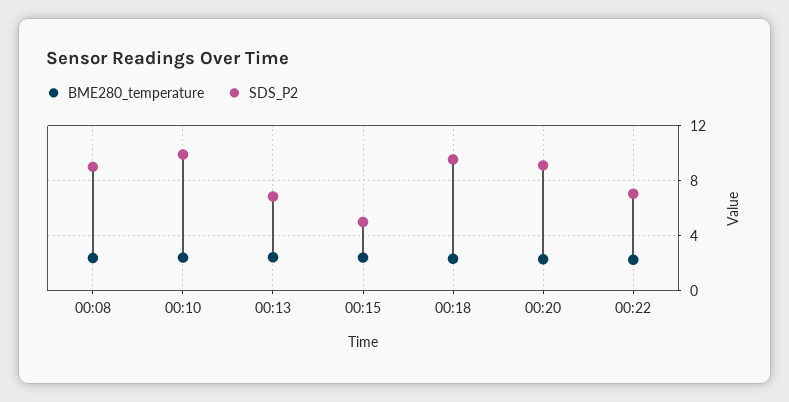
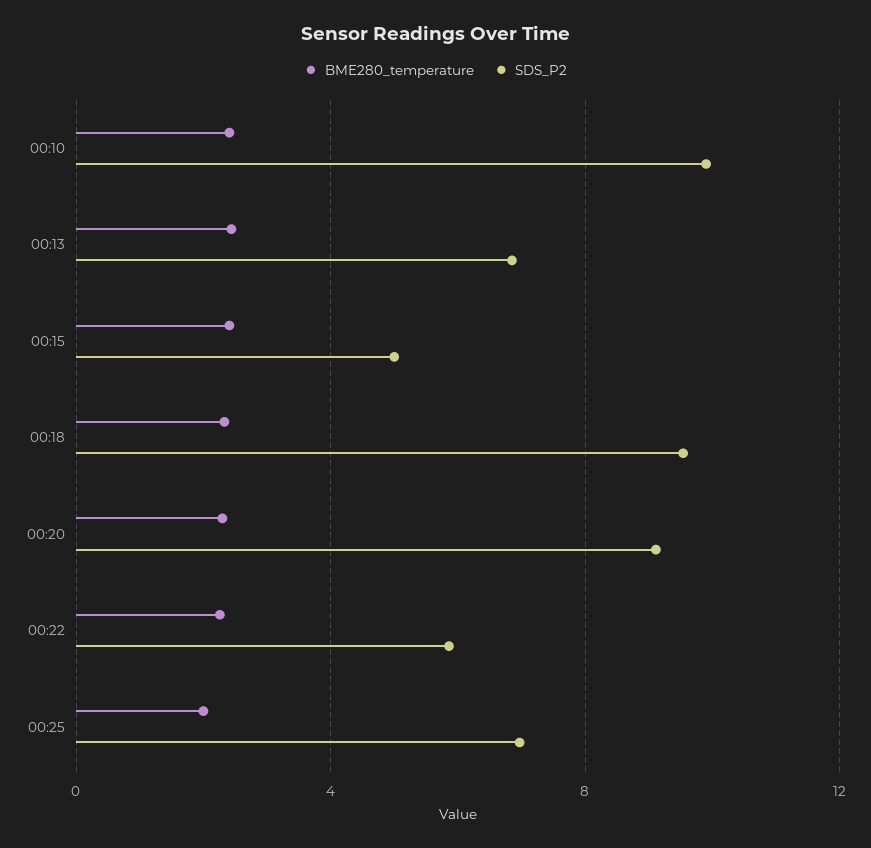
BME280_temperature, 00:08: 2.5 -> none
SDS_P2, 00:08: 9 -> none
SDS_P2, 00:22: 7 -> 6
BME280_temperature, 00:25: none -> 2
SDS_P2, 00:25: none -> 7

